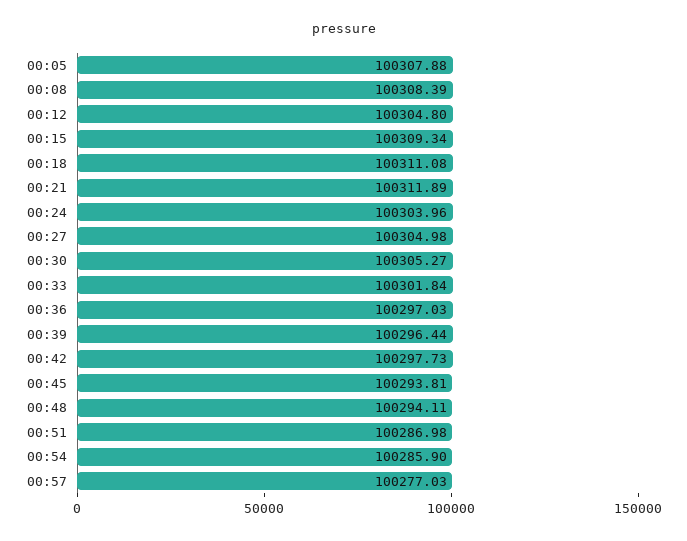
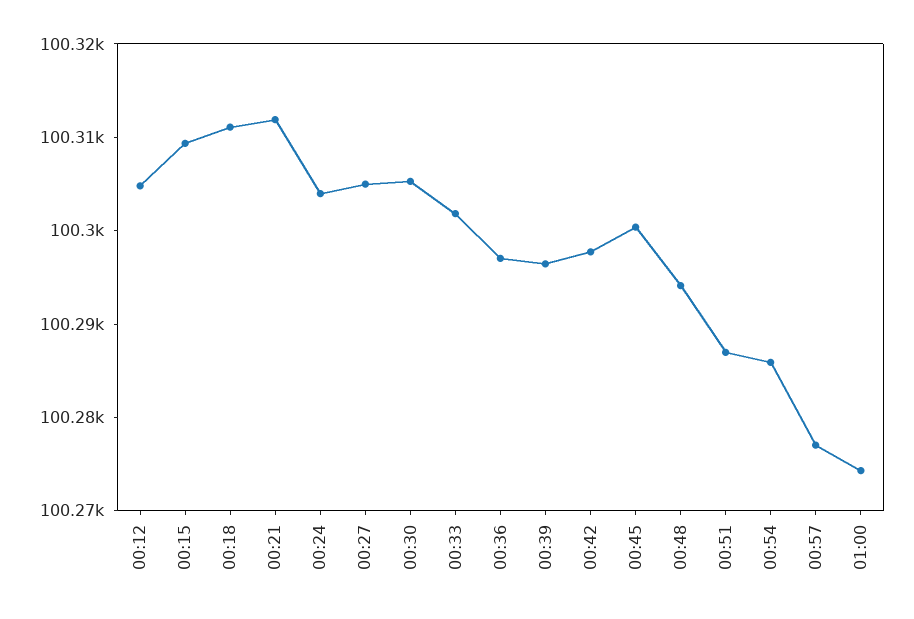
00:05: 100307.88 -> none
00:08: 100308.39 -> none
00:45: 100293.81 -> 100300
01:00: none -> 100274

